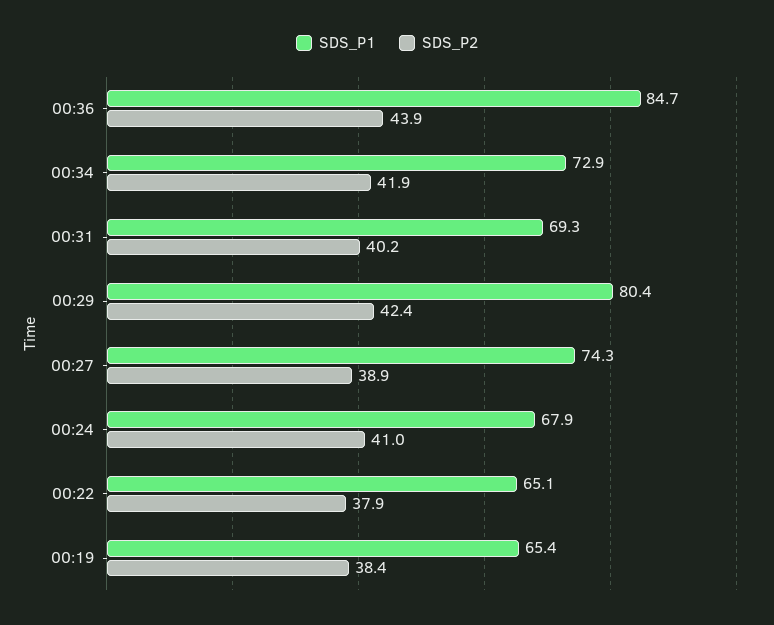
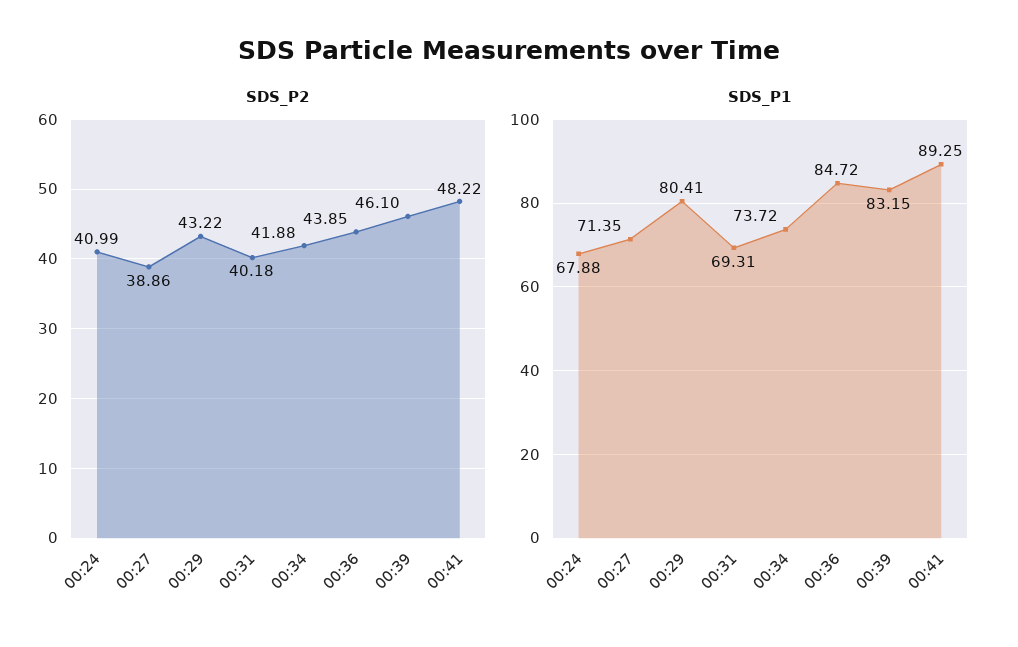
SDS_P1, 00:34: 72.9 -> 73.72
SDS_P2, 00:29: 42.4 -> 43.22
SDS_P1, 00:27: 74.3 -> 71.35
SDS_P1, 00:22: 65.1 -> none
SDS_P2, 00:22: 37.9 -> none
SDS_P1, 00:19: 65.4 -> none
SDS_P2, 00:19: 38.4 -> none
SDS_P2, 00:39: none -> 46.1
SDS_P2, 00:41: none -> 48.22
SDS_P1, 00:39: none -> 83.15
SDS_P1, 00:41: none -> 89.25

